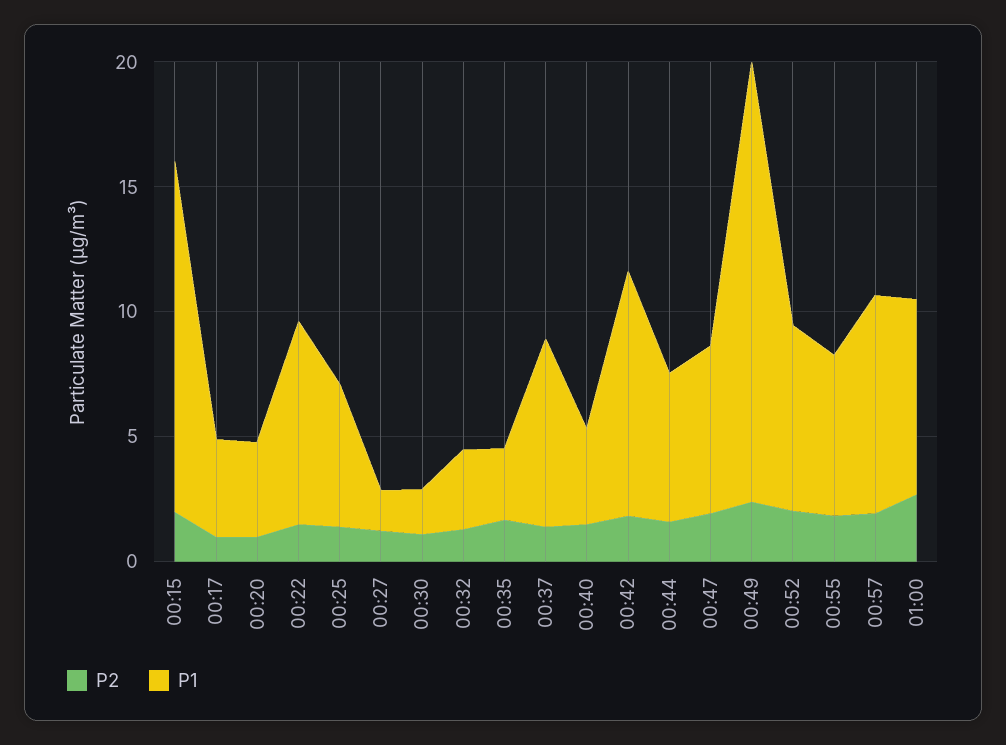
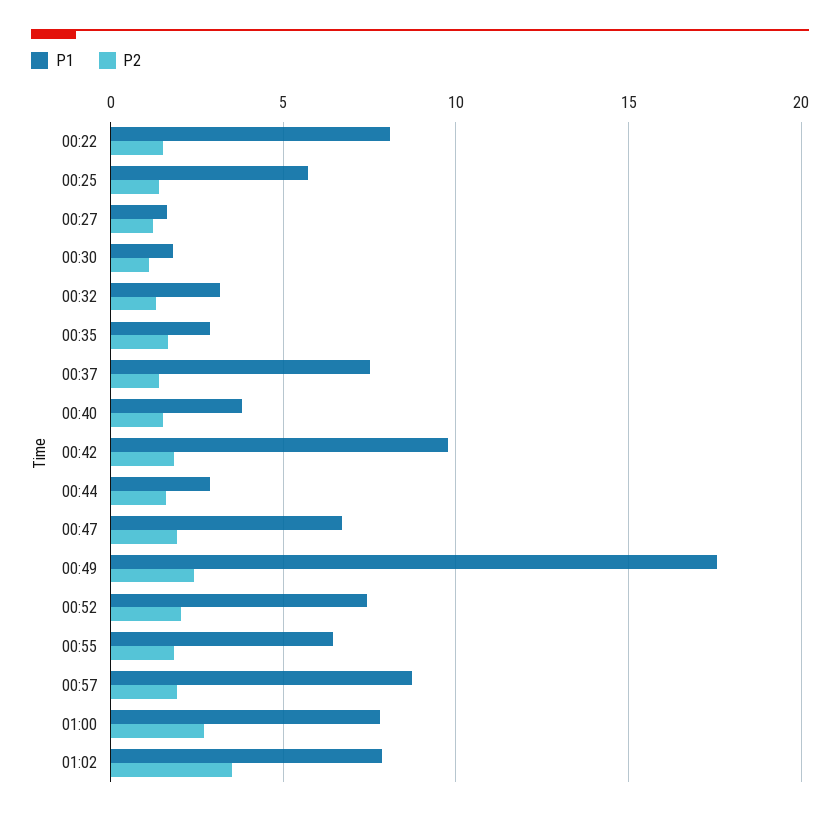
P2, 00:15: 2 -> none
P1, 00:15: 14 -> none
P2, 00:17: 1 -> none
P1, 00:17: 4 -> none
P2, 00:20: 1 -> none
P1, 00:20: 4 -> none
P1, 00:44: 6 -> 3
P1, 01:02: none -> 8
P2, 01:02: none -> 3.5

